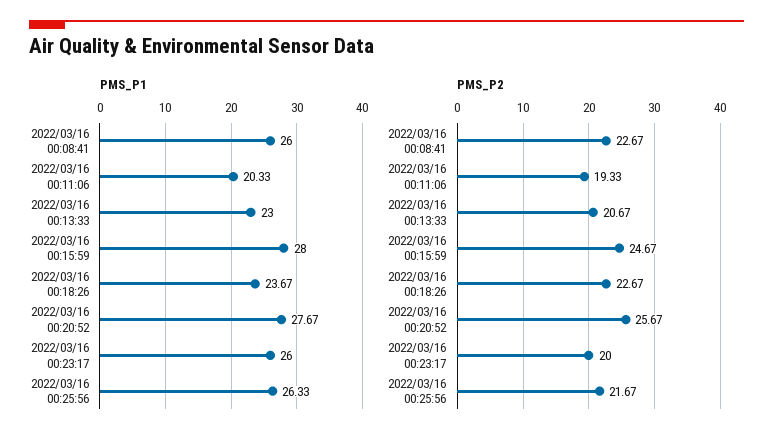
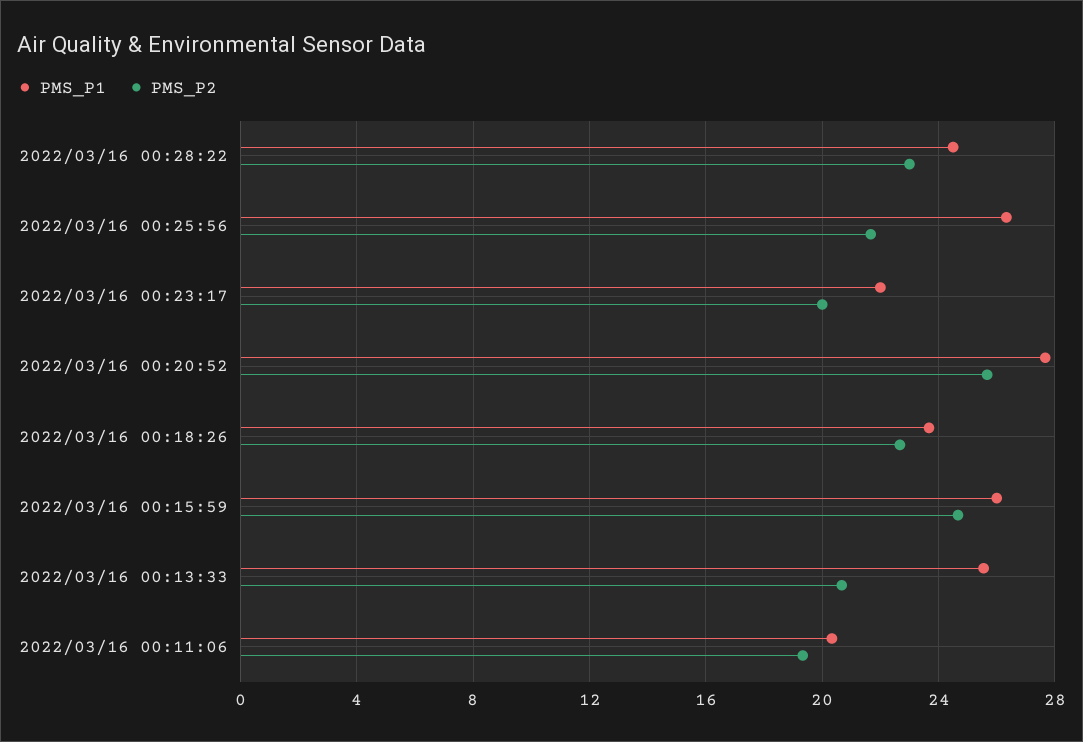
PMS_P1, 2022/03/16 00:08:41: 26 -> none
PMS_P1, 2022/03/16 00:13:33: 23 -> 25.5
PMS_P1, 2022/03/16 00:15:59: 28 -> 26
PMS_P1, 2022/03/16 00:23:17: 26 -> 22
PMS_P2, 2022/03/16 00:08:41: 22.67 -> none
PMS_P1, 2022/03/16 00:28:22: none -> 24.5
PMS_P2, 2022/03/16 00:28:22: none -> 23

